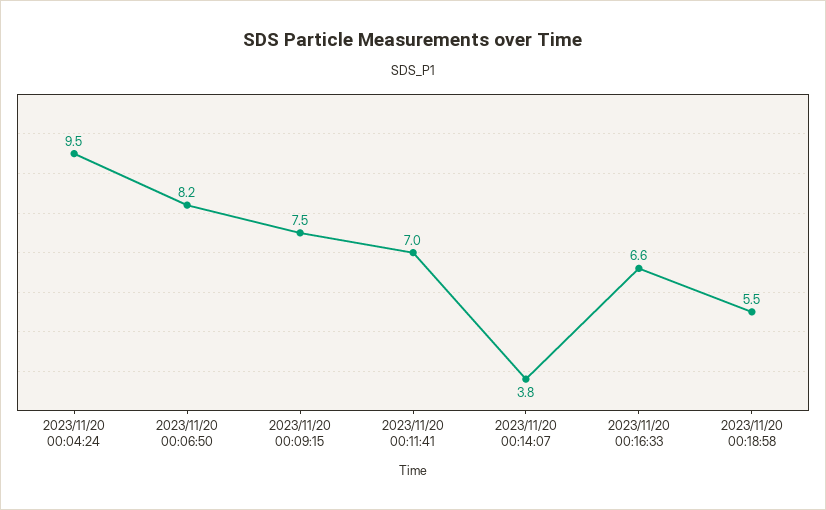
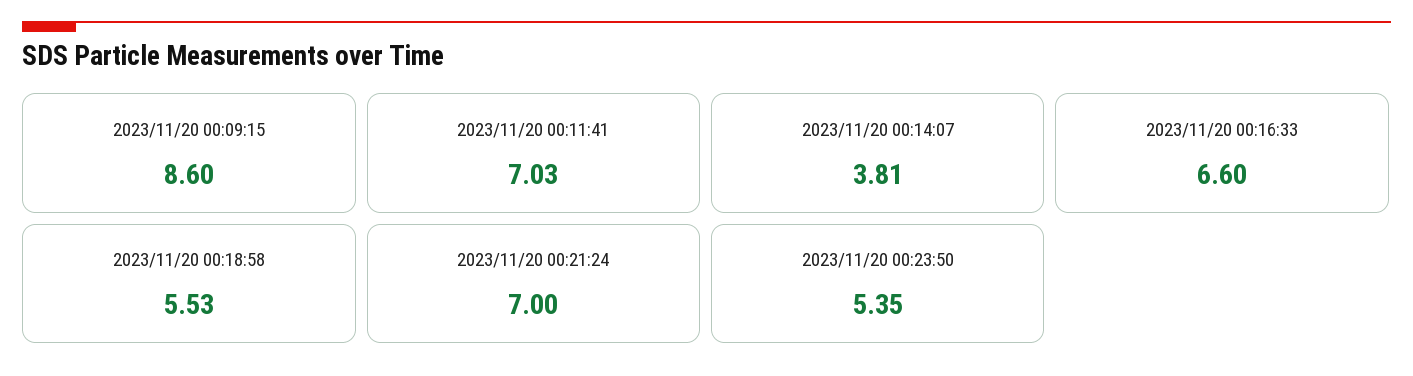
2023/11/20 00:04:24: 9.5 -> none
2023/11/20 00:06:50: 8.2 -> none
2023/11/20 00:09:15: 7.5 -> 8.6
2023/11/20 00:21:24: none -> 7
2023/11/20 00:23:50: none -> 5.35

